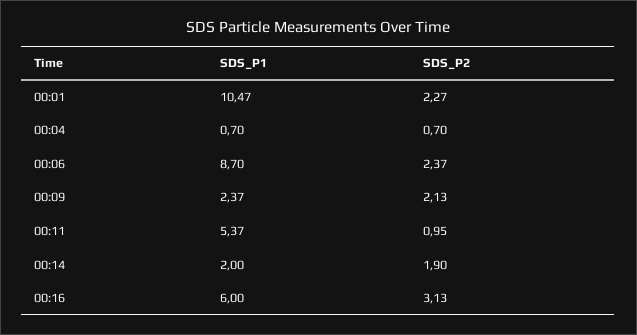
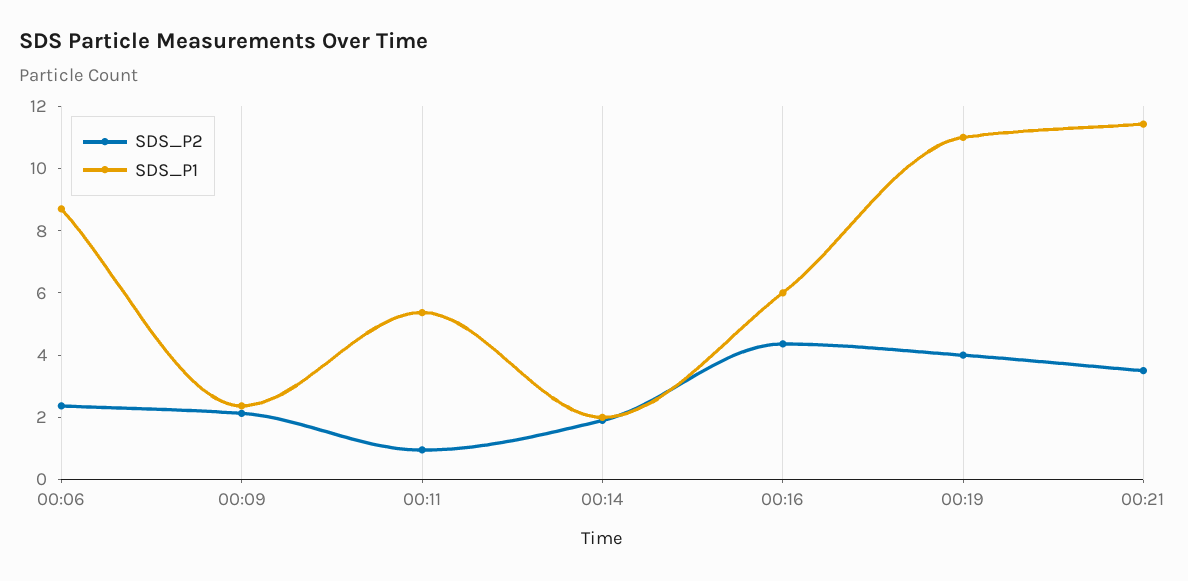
SDS_P1, 00:01: 10.47 -> none
SDS_P2, 00:01: 2.27 -> none
SDS_P1, 00:04: 0.7 -> none
SDS_P2, 00:04: 0.7 -> none
SDS_P2, 00:16: 3.13 -> 4.5
SDS_P2, 00:19: none -> 4
SDS_P1, 00:19: none -> 11
SDS_P2, 00:21: none -> 3.5
SDS_P1, 00:21: none -> 11.5

